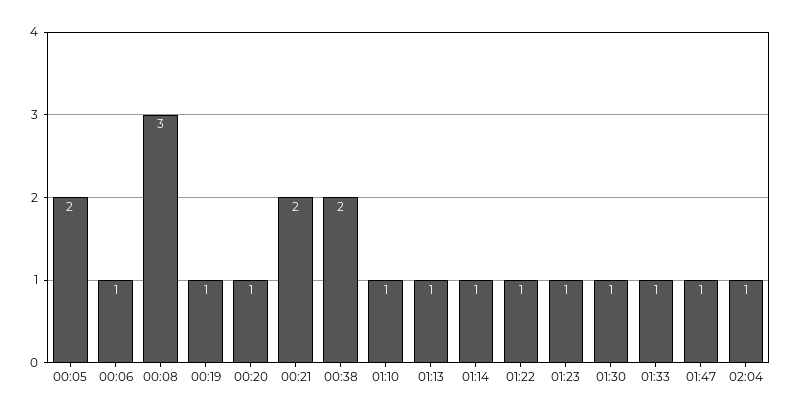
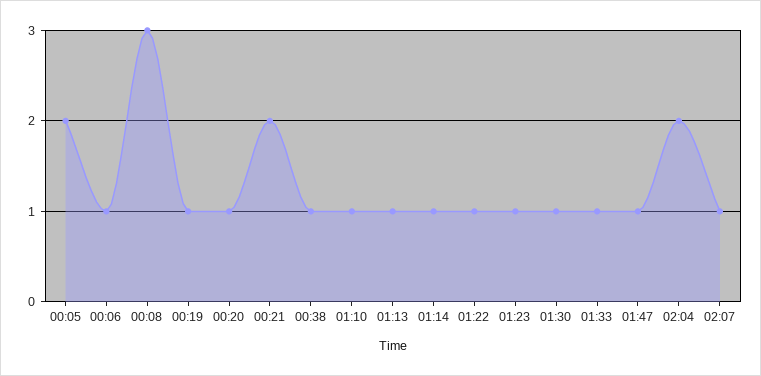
00:38: 2 -> 1
02:04: 1 -> 2
02:07: none -> 1

